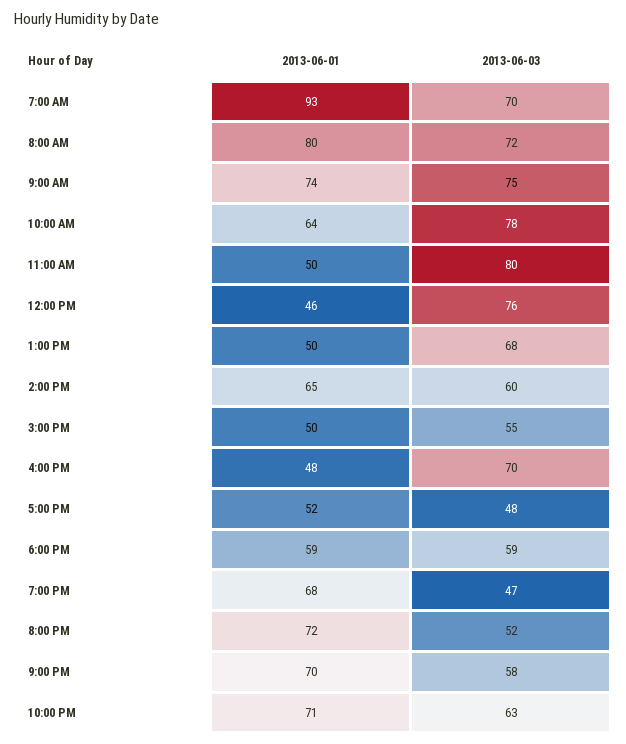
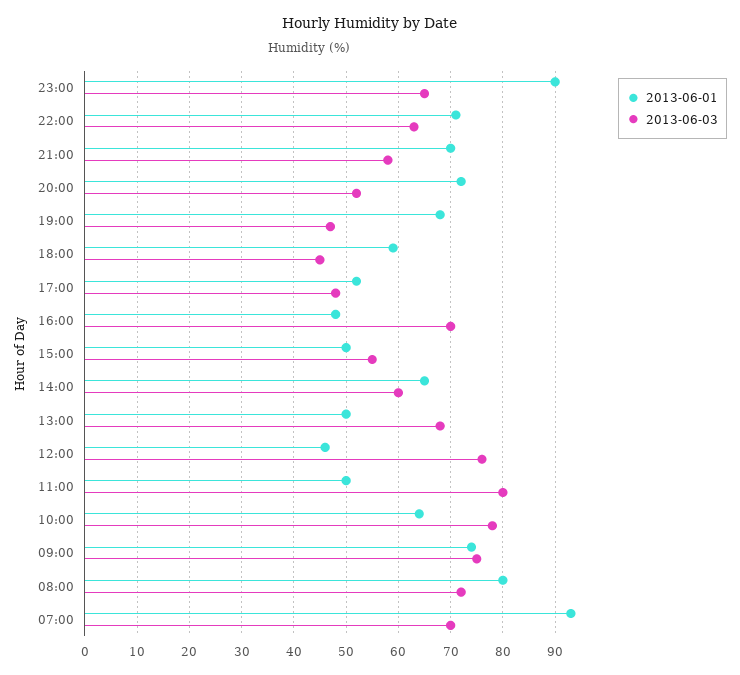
2013-06-03, 6:00 PM: 59 -> 45
2013-06-01, 23:00: none -> 90
2013-06-03, 23:00: none -> 65

